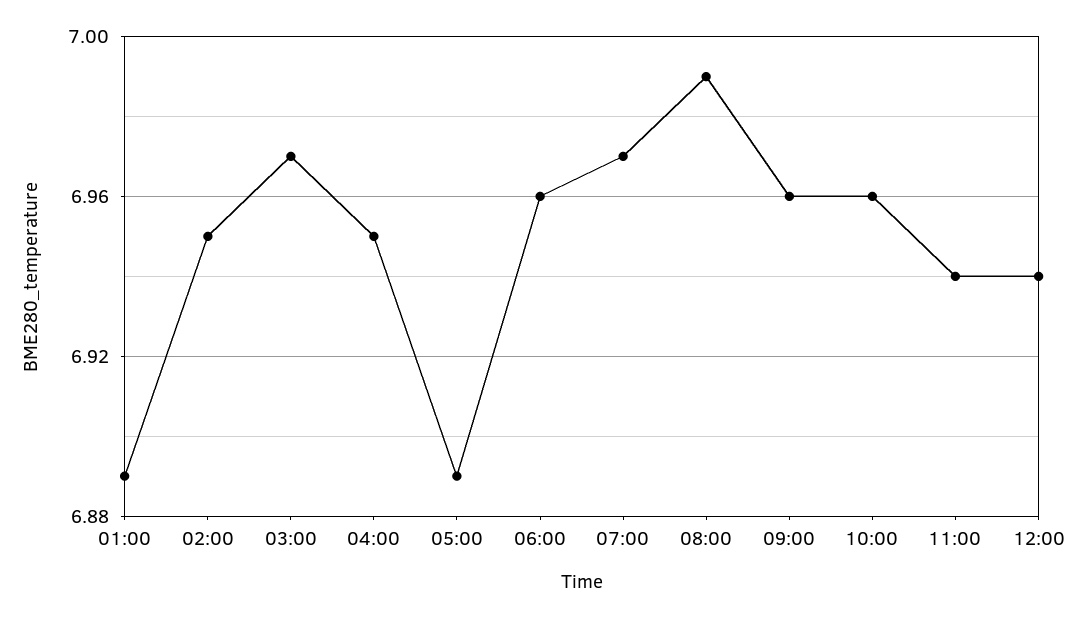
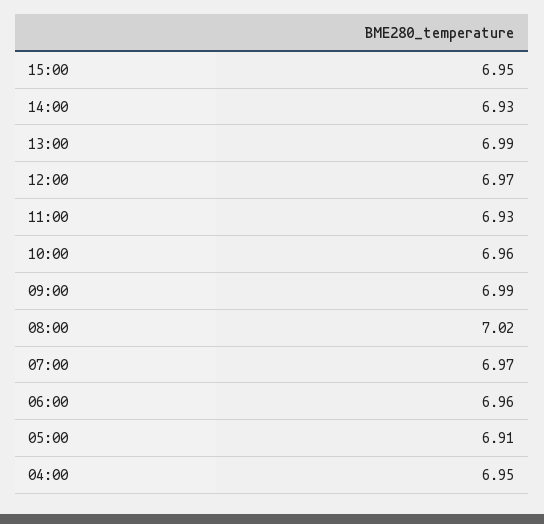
01:00: 6.89 -> none
02:00: 6.95 -> none
03:00: 6.97 -> none
05:00: 6.89 -> 6.91
08:00: 6.99 -> 7.02
09:00: 6.96 -> 6.99
11:00: 6.94 -> 6.93
12:00: 6.94 -> 6.97
15:00: none -> 6.95
14:00: none -> 6.93
13:00: none -> 6.99

